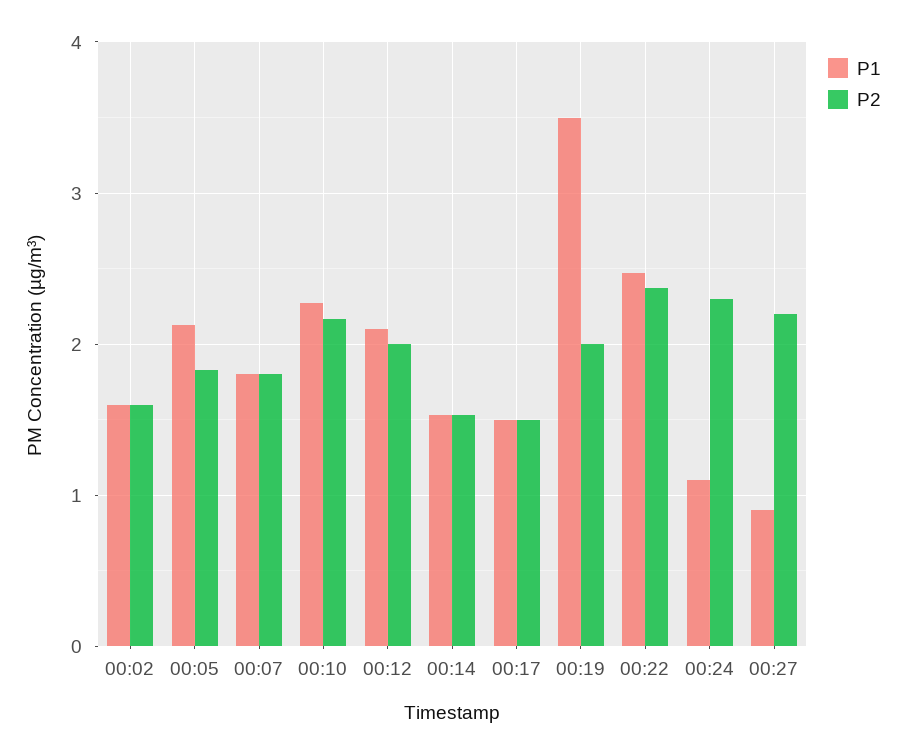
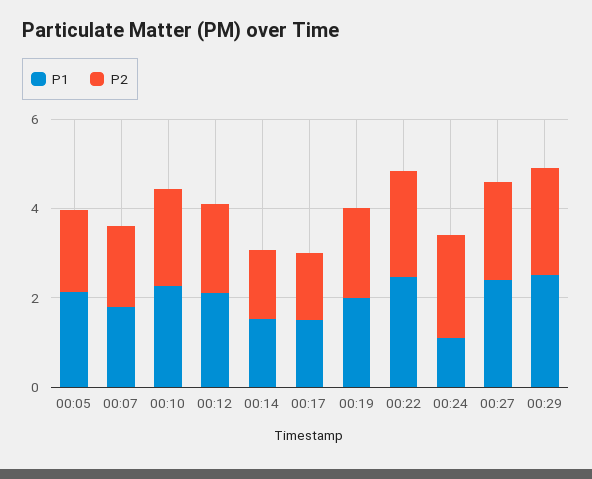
P1, 00:02: 1.6 -> none
P2, 00:02: 1.6 -> none
P1, 00:19: 3.5 -> 2
P1, 00:27: 0.9 -> 2.5
P1, 00:29: none -> 2.5
P2, 00:29: none -> 2.5

